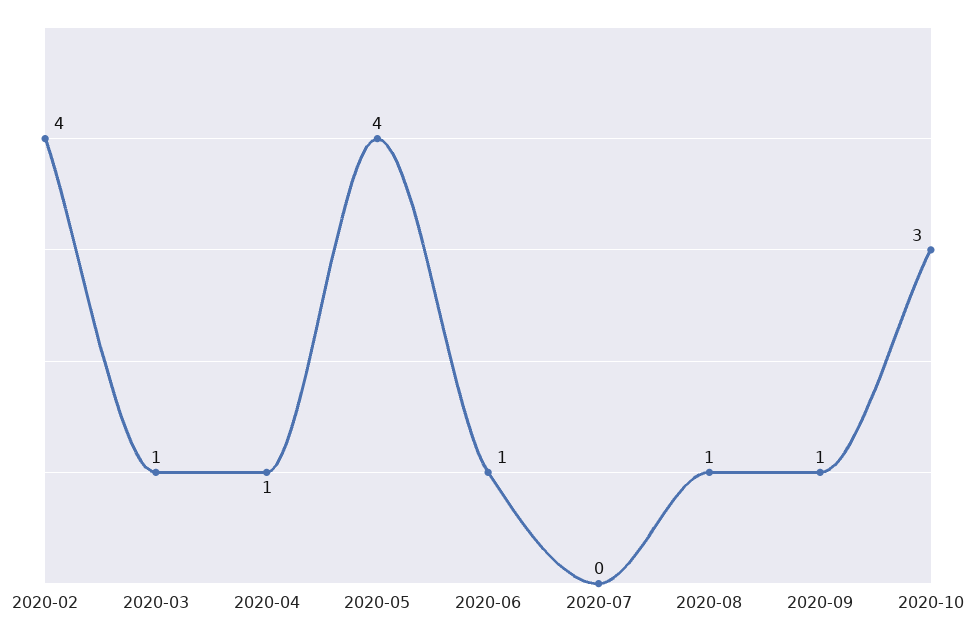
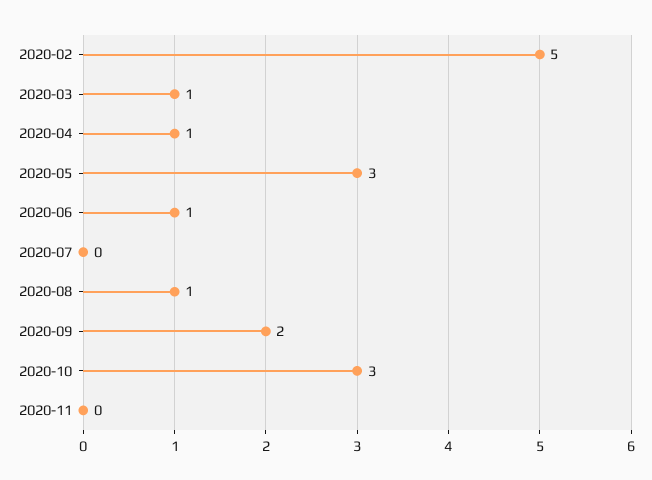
2020-02: 4 -> 5
2020-05: 4 -> 3
2020-09: 1 -> 2
2020-11: none -> 0

